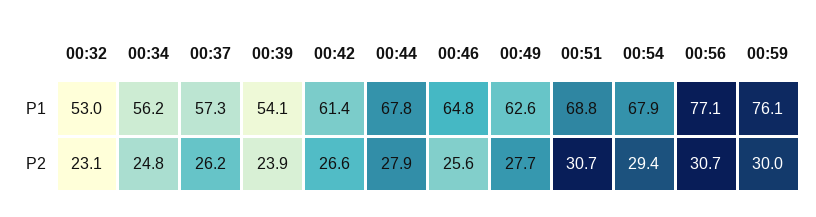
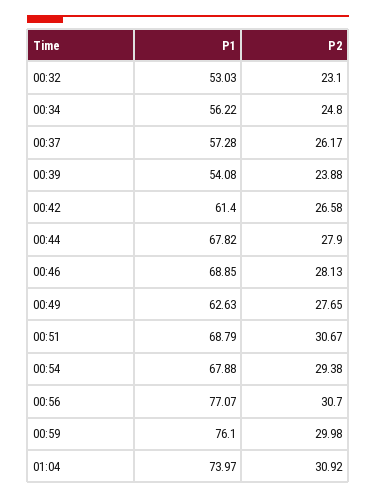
00:46, P1: 64.8 -> 68.85
00:46, P2: 25.6 -> 28.13
01:04, P1: none -> 73.97
01:04, P2: none -> 30.92

